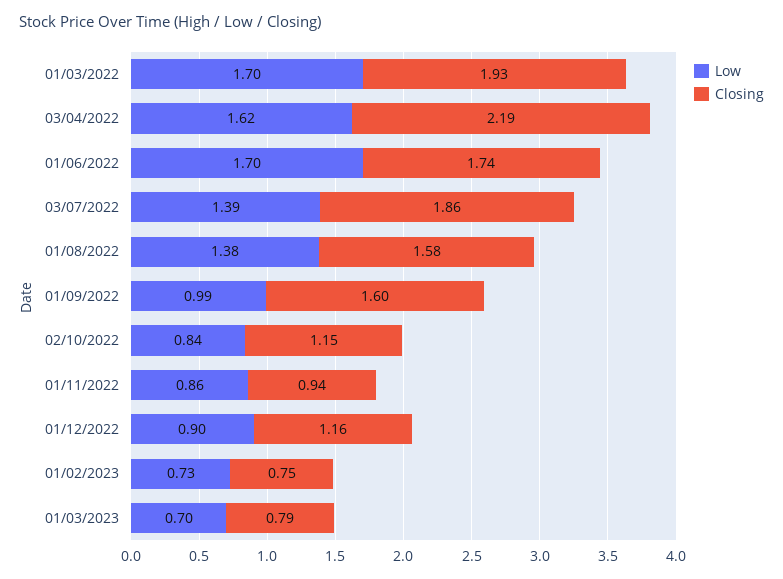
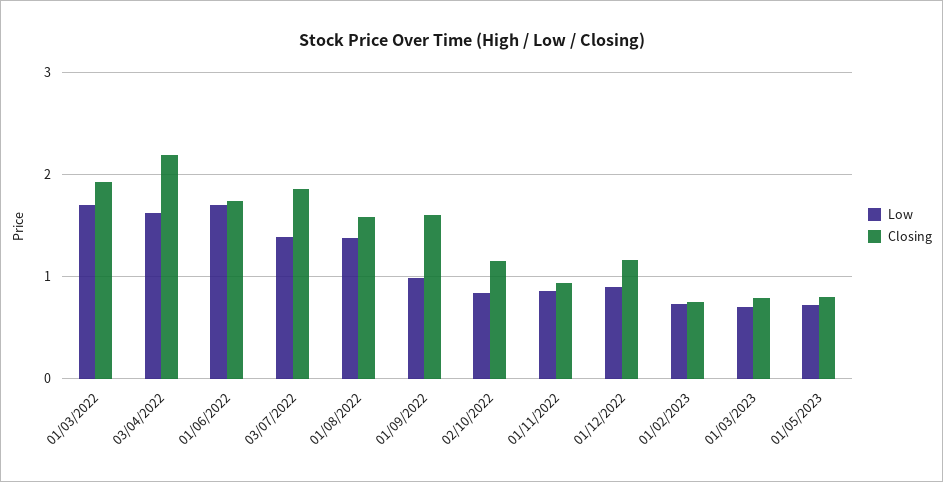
Low, 01/05/2023: none -> 0.7
Closing, 01/05/2023: none -> 0.8

